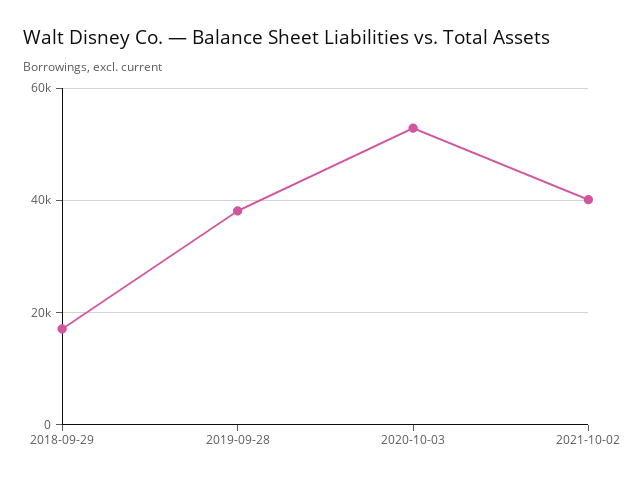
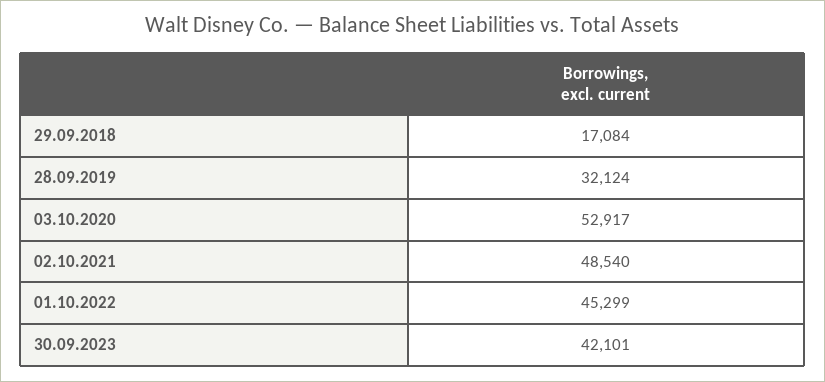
2019-09-28: 38000 -> 32124
2021-10-02: 40000 -> 48540
01.10.2022: none -> 45299
30.09.2023: none -> 42101

